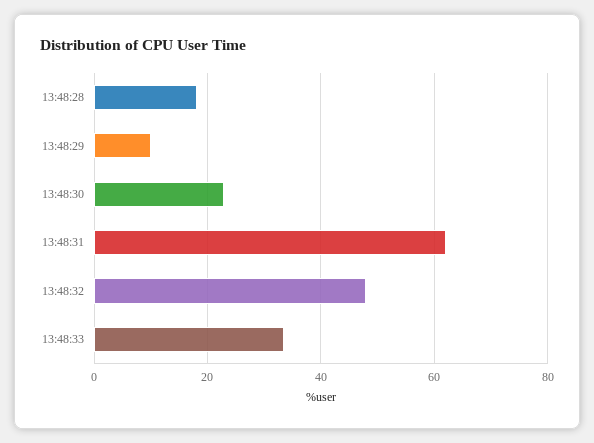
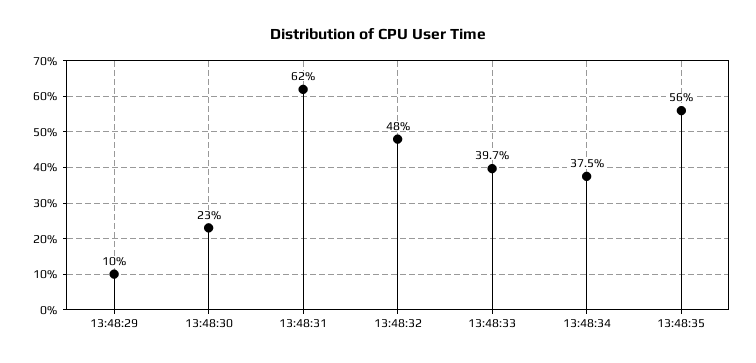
13:48:28: 18 -> none
13:48:33: 34 -> 39.7
13:48:34: none -> 37.5
13:48:35: none -> 56

